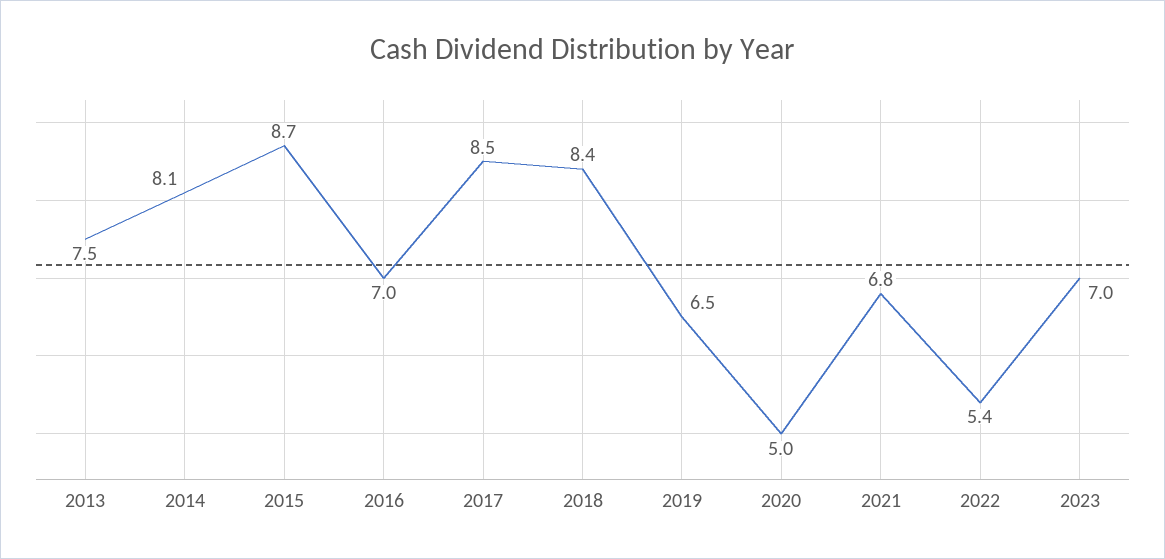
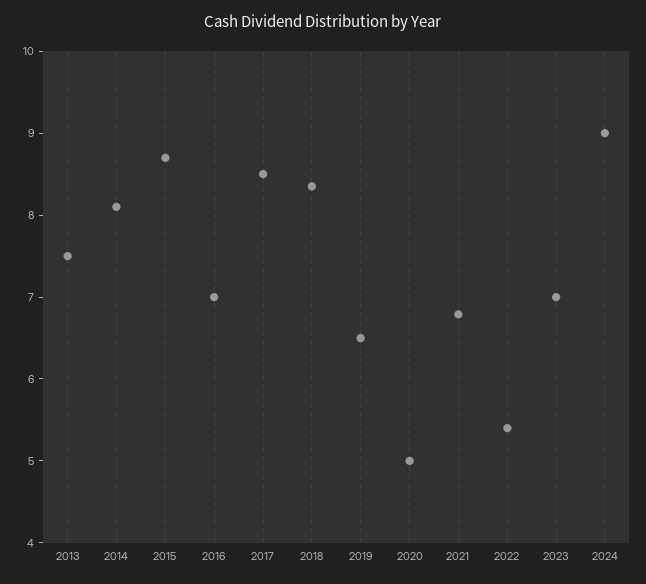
2024: none -> 9

